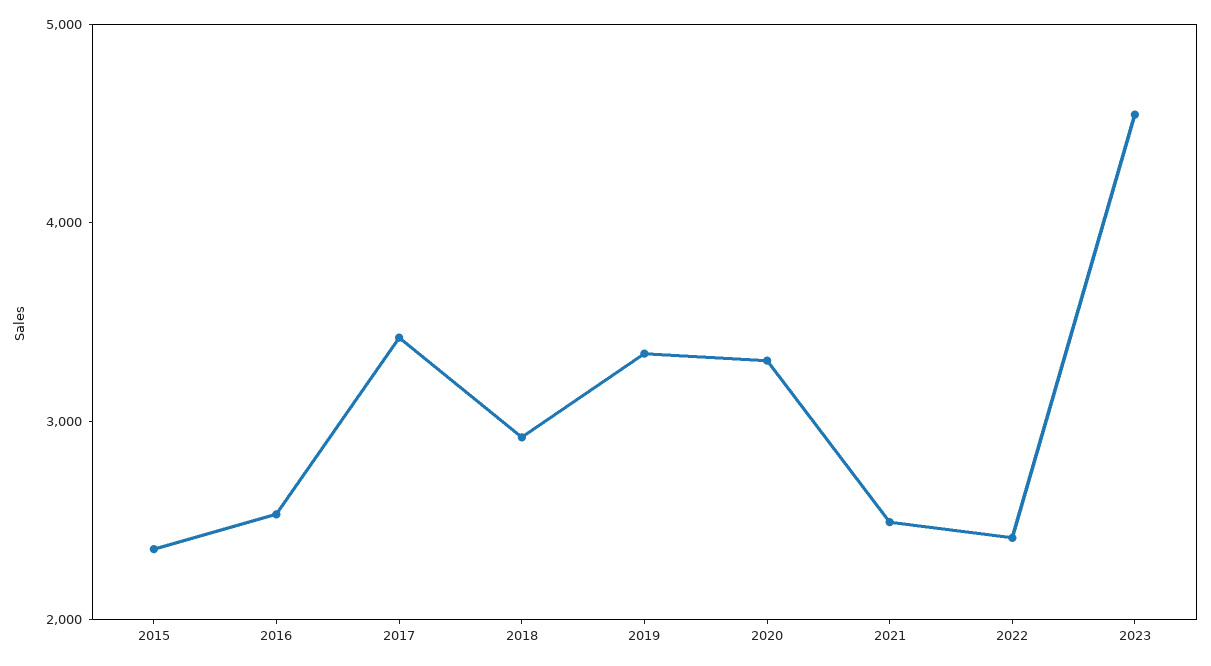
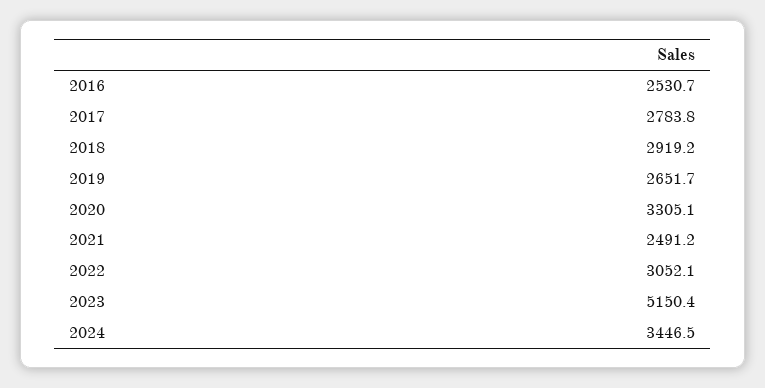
2015: 2400 -> none
2017: 3400 -> 2783.8
2019: 3400 -> 2651.7
2022: 2400 -> 3052.1
2023: 4600 -> 5150.4
2024: none -> 3446.5

